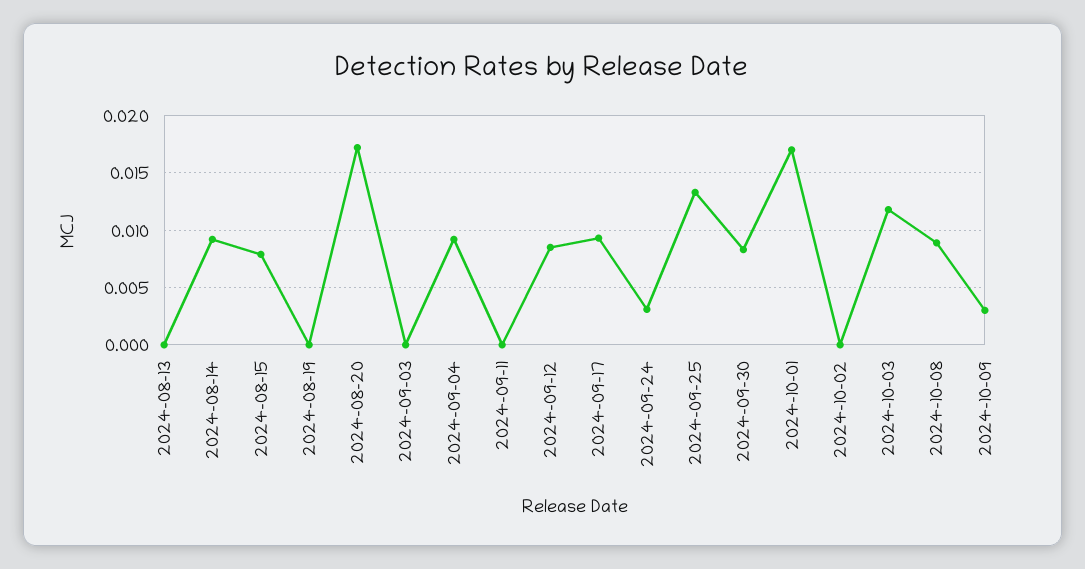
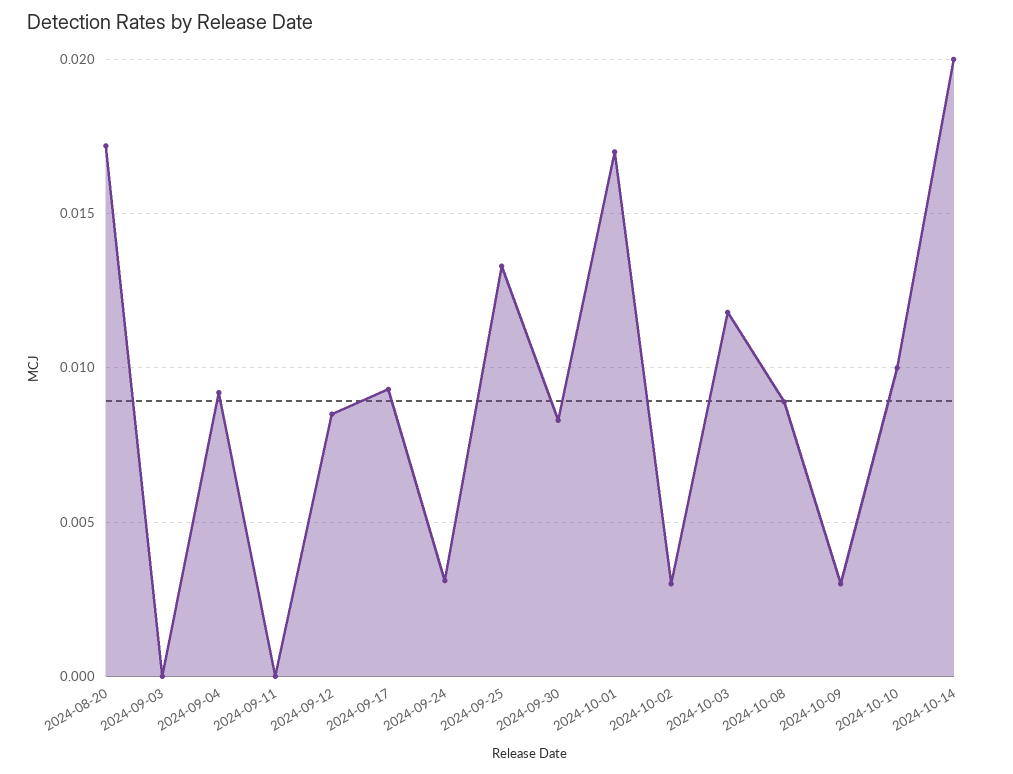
2024-08-13: 0 -> none
2024-08-14: 0.009 -> none
2024-08-15: 0.008 -> none
2024-08-19: 0 -> none
2024-10-02: 0 -> 0.003
2024-10-10: none -> 0.01
2024-10-14: none -> 0.02

